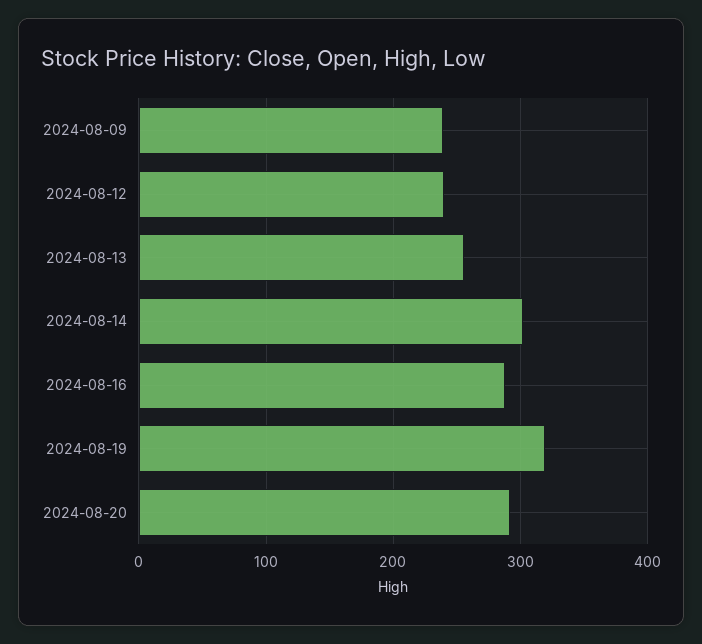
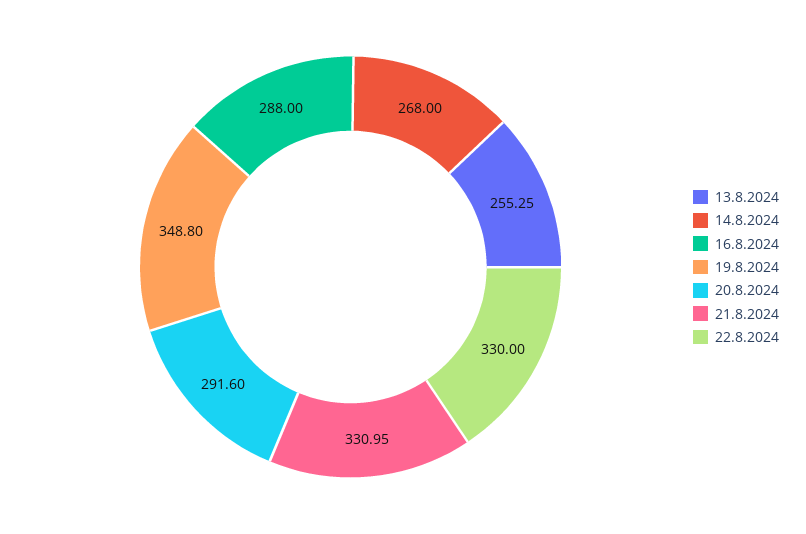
2024-08-09: 240 -> none
2024-08-12: 240 -> none
2024-08-14: 300 -> 268
2024-08-19: 320 -> 348.8
21.8.2024: none -> 330.95
22.8.2024: none -> 330

